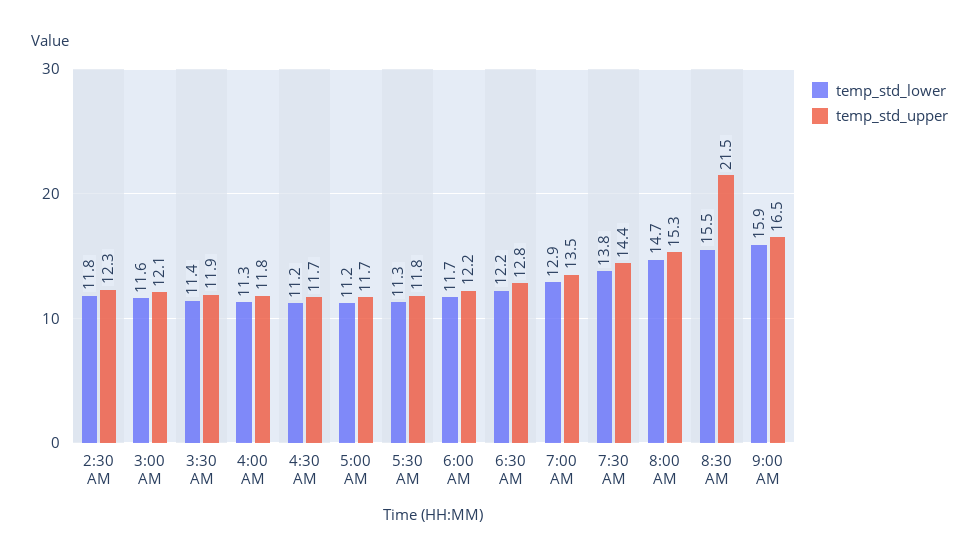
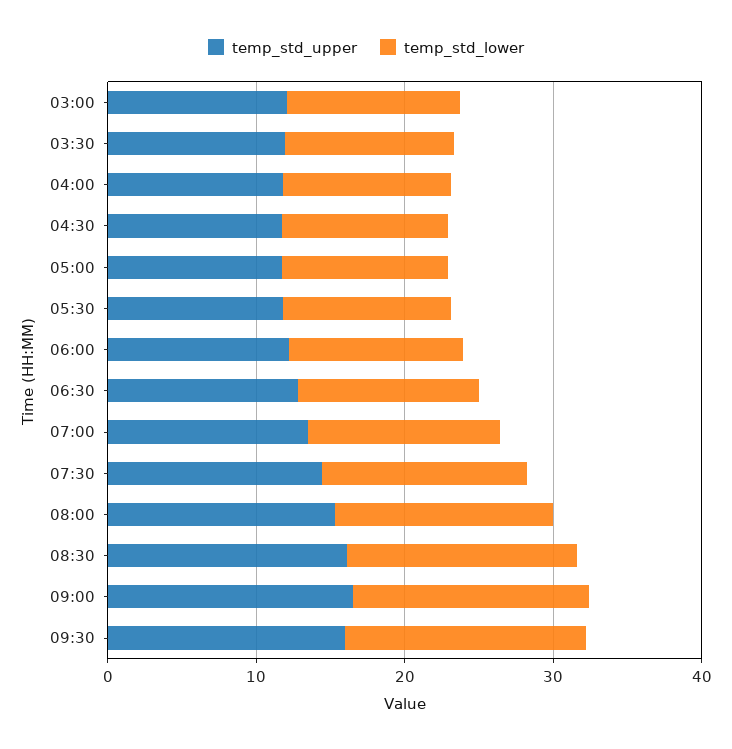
temp_std_lower, 2:30 AM: 11.8 -> none
temp_std_upper, 2:30 AM: 12.3 -> none
temp_std_upper, 8:30 AM: 21.5 -> 16
temp_std_upper, 09:30: none -> 16
temp_std_lower, 09:30: none -> 16

